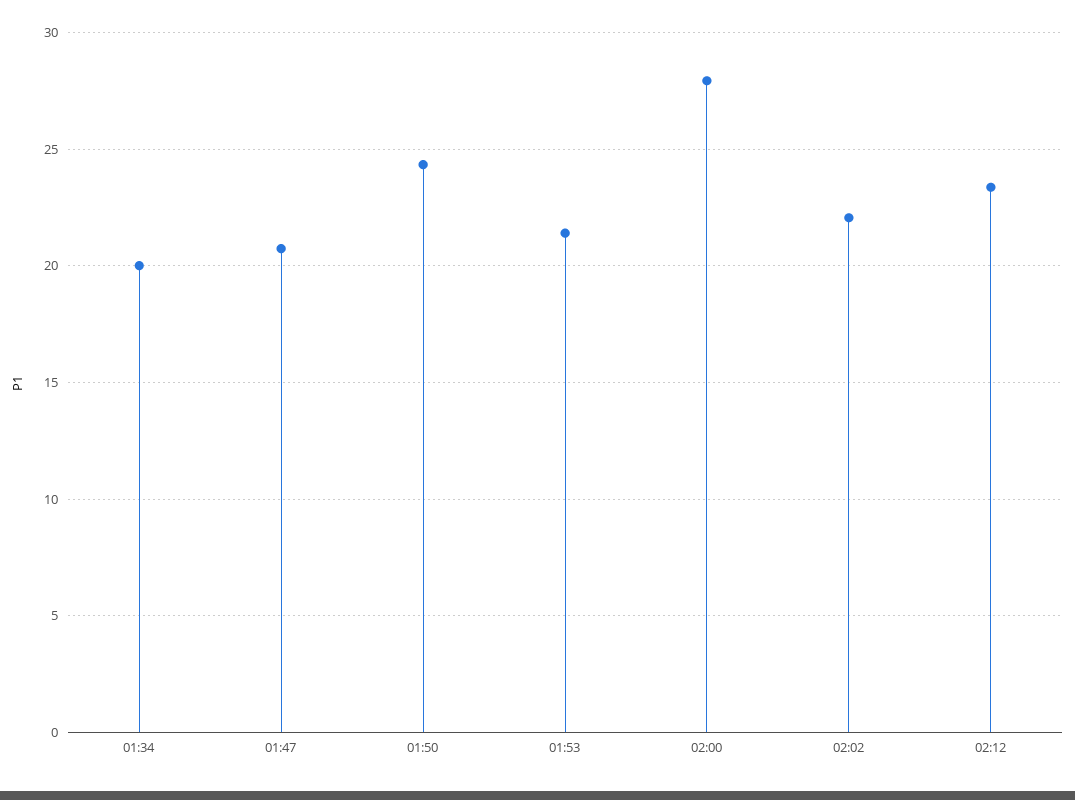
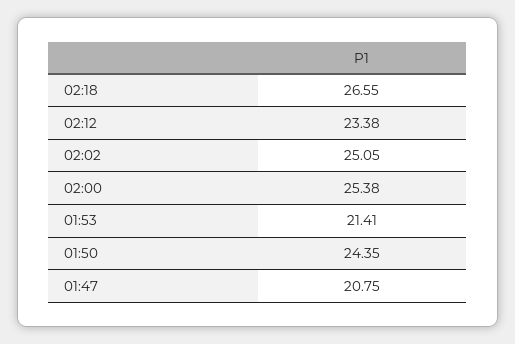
01:34: 20 -> none
02:00: 28 -> 25.38
02:02: 22 -> 25.05
02:18: none -> 26.55

